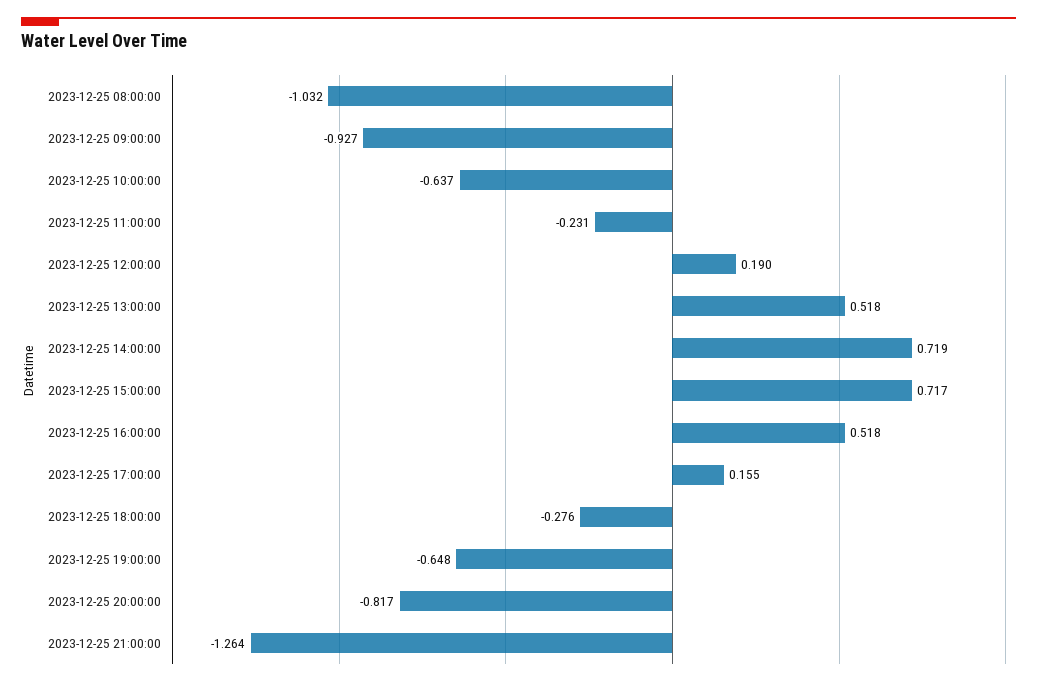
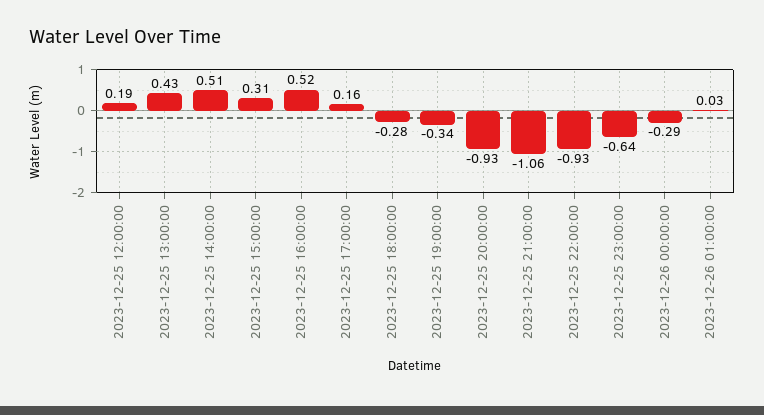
2023-12-25 08:00:00: -1.032 -> none
2023-12-25 09:00:00: -0.927 -> none
2023-12-25 10:00:00: -0.637 -> none
2023-12-25 11:00:00: -0.231 -> none
2023-12-25 13:00:00: 0.518 -> 0.43
2023-12-25 14:00:00: 0.719 -> 0.51
2023-12-25 15:00:00: 0.717 -> 0.31
2023-12-25 19:00:00: -0.648 -> -0.34
2023-12-25 20:00:00: -0.817 -> -0.93
2023-12-25 21:00:00: -1.264 -> -1.06
2023-12-25 22:00:00: none -> -0.93
2023-12-25 23:00:00: none -> -0.64
2023-12-26 00:00:00: none -> -0.29
2023-12-26 01:00:00: none -> 0.03

